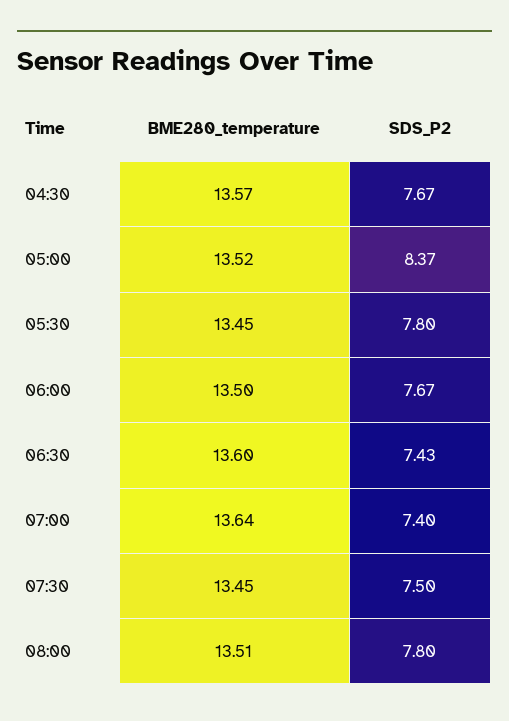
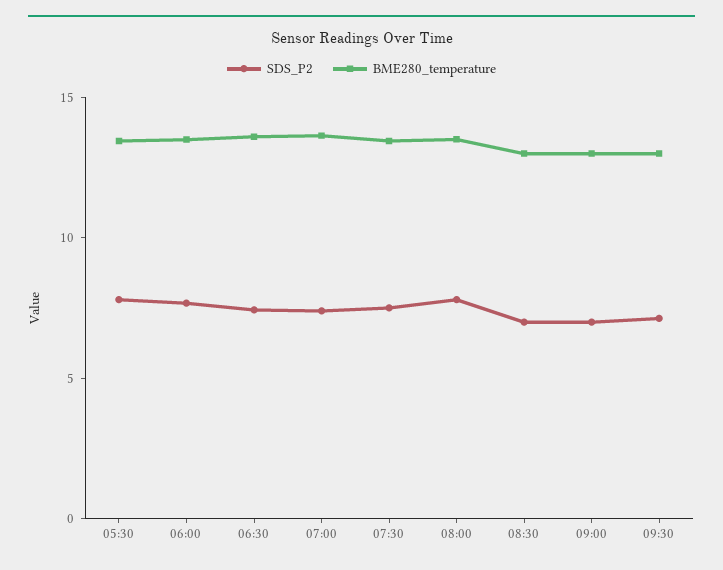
BME280_temperature, 04:30: 13.57 -> none
SDS_P2, 04:30: 7.67 -> none
BME280_temperature, 05:00: 13.52 -> none
SDS_P2, 05:00: 8.37 -> none
SDS_P2, 08:30: none -> 7
BME280_temperature, 08:30: none -> 13
SDS_P2, 09:00: none -> 7
BME280_temperature, 09:00: none -> 13
SDS_P2, 09:30: none -> 7
BME280_temperature, 09:30: none -> 13

